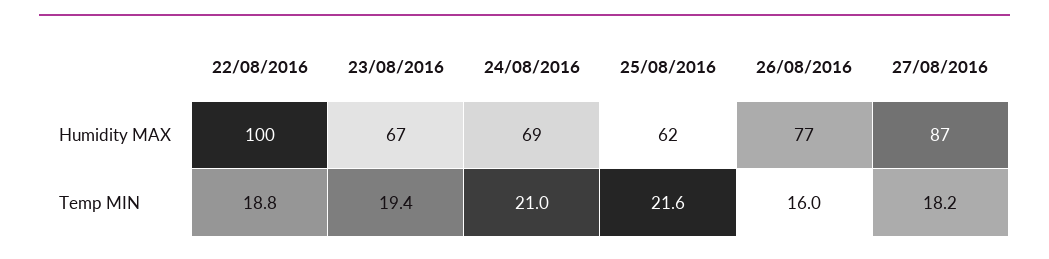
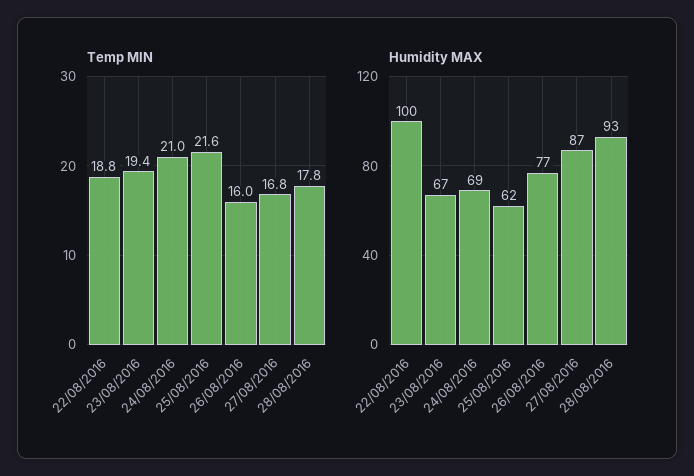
Temp MIN, 27/08/2016: 18.2 -> 16.8
Temp MIN, 28/08/2016: none -> 17.8
Humidity MAX, 28/08/2016: none -> 93

